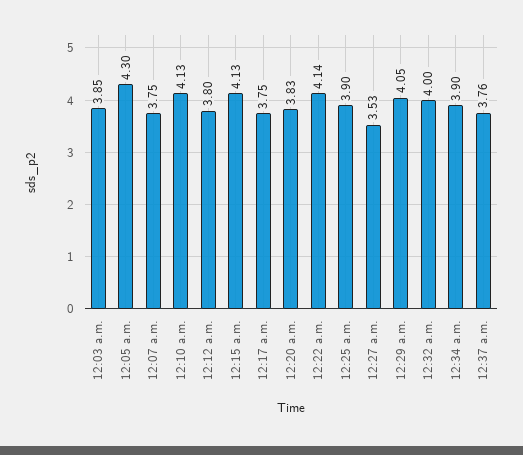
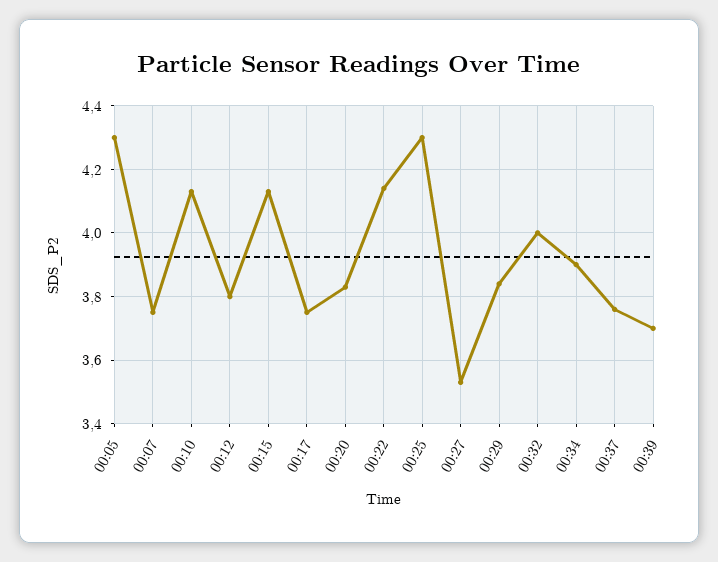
12:03 a.m.: 3.85 -> none
12:25 a.m.: 3.9 -> 4.3
12:29 a.m.: 4.05 -> 3.85
00:39: none -> 3.7

